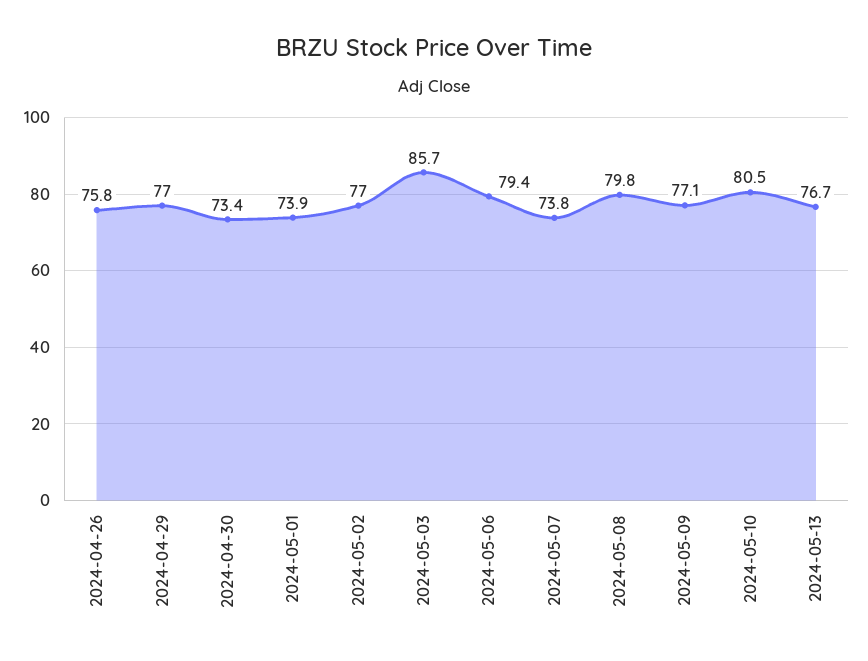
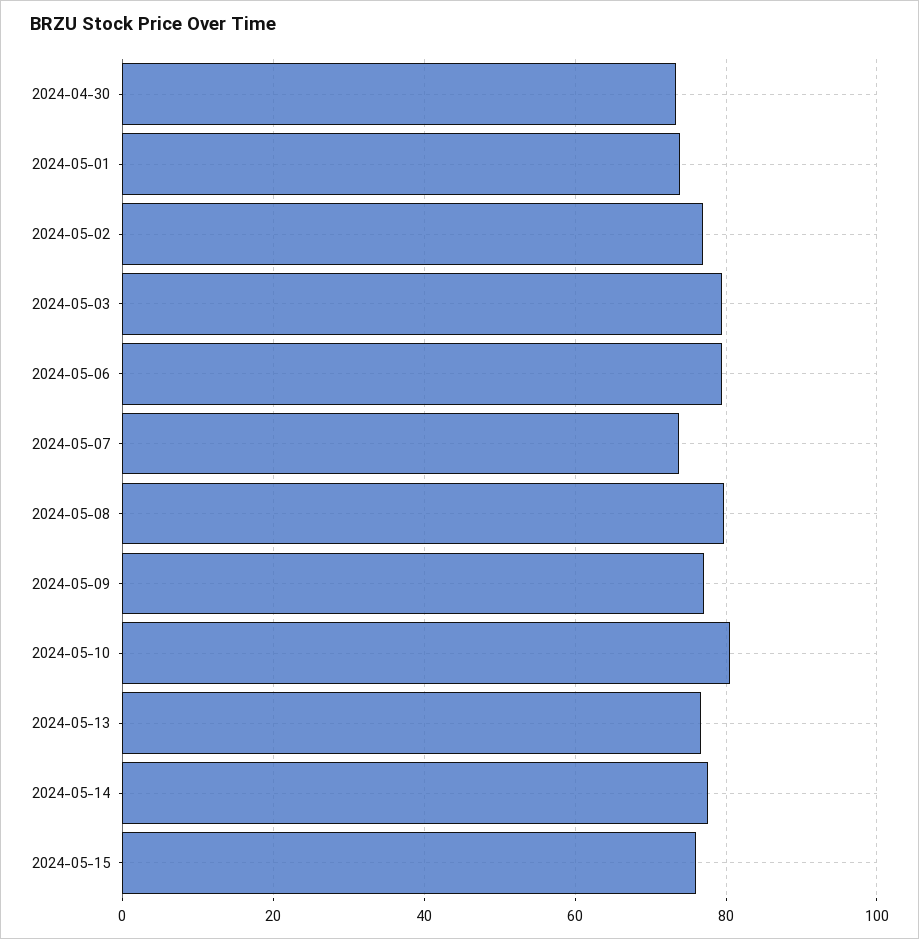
2024-04-26: 75.8 -> none
2024-04-29: 77 -> none
2024-05-03: 85.7 -> 80
2024-05-14: none -> 78
2024-05-15: none -> 76

